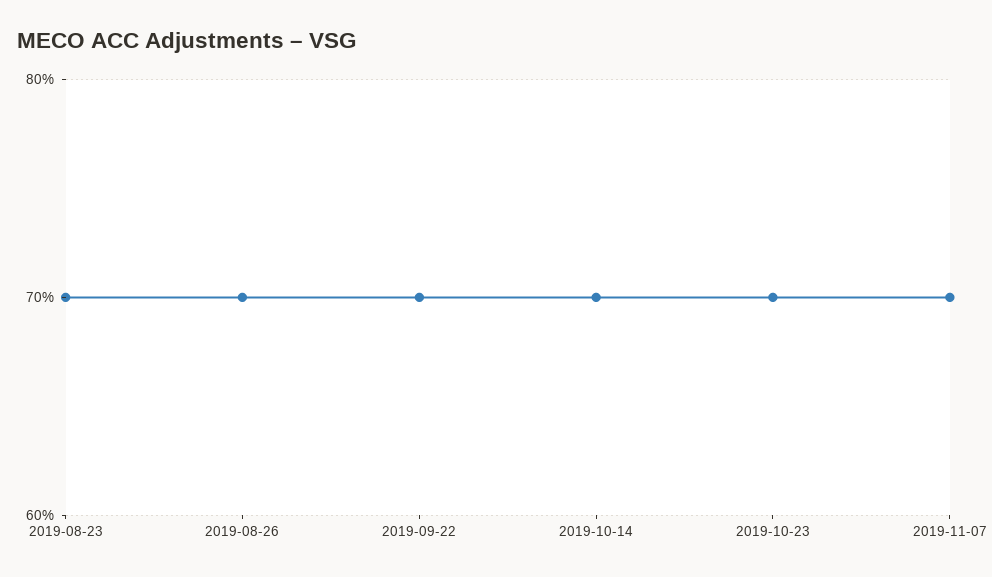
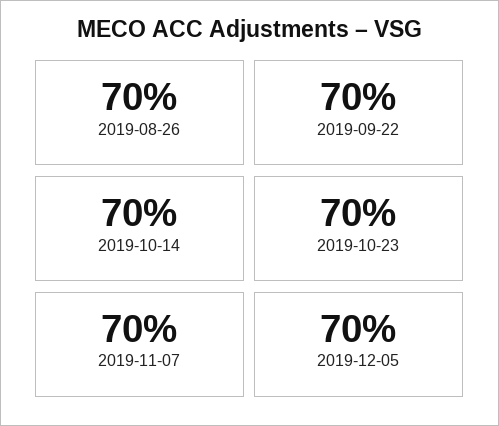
2019-08-23: 70 -> none
2019-12-05: none -> 70

